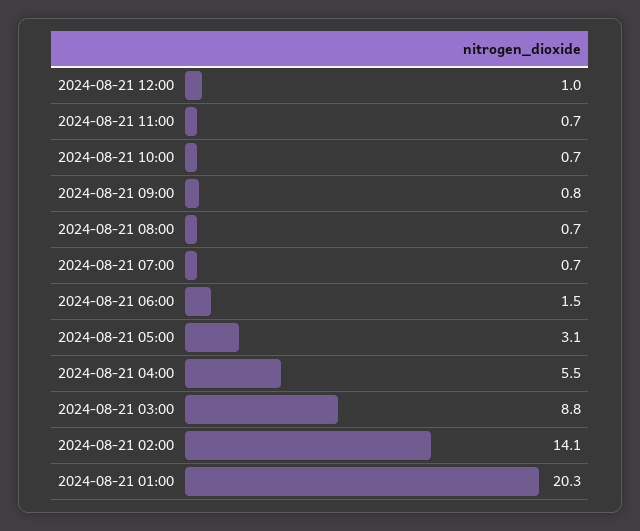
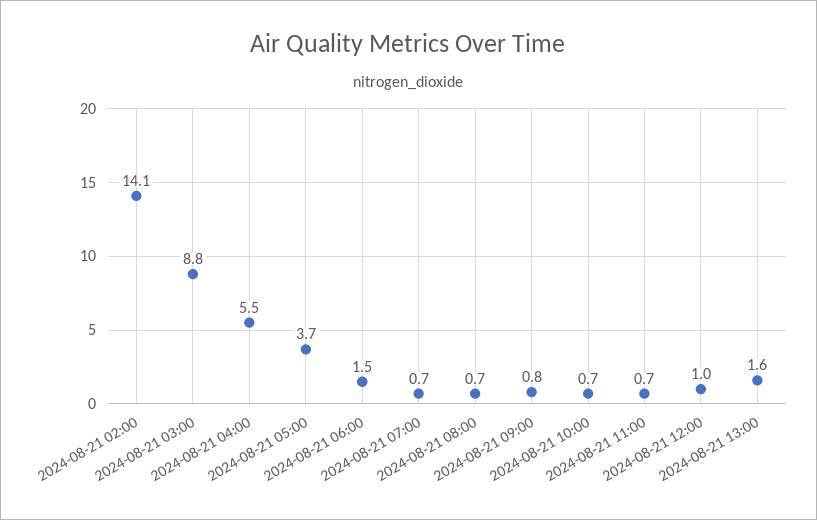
2024-08-21 05:00: 3.1 -> 3.7
2024-08-21 01:00: 20.3 -> none
2024-08-21 13:00: none -> 1.6

